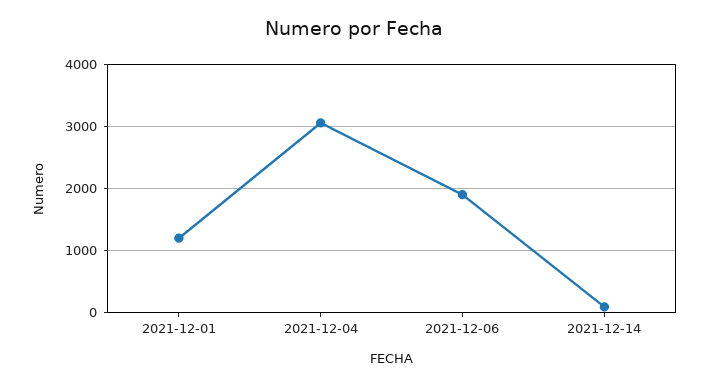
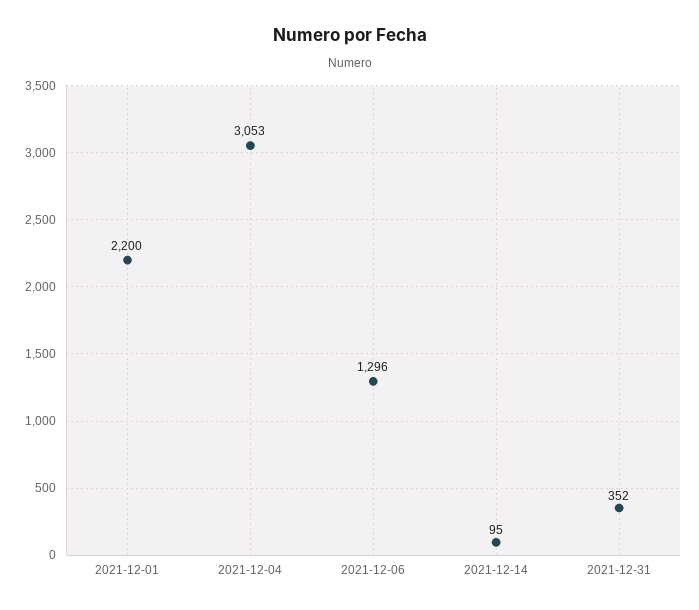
2021-12-01: 1200 -> 2200
2021-12-06: 1900 -> 1296
2021-12-31: none -> 352

